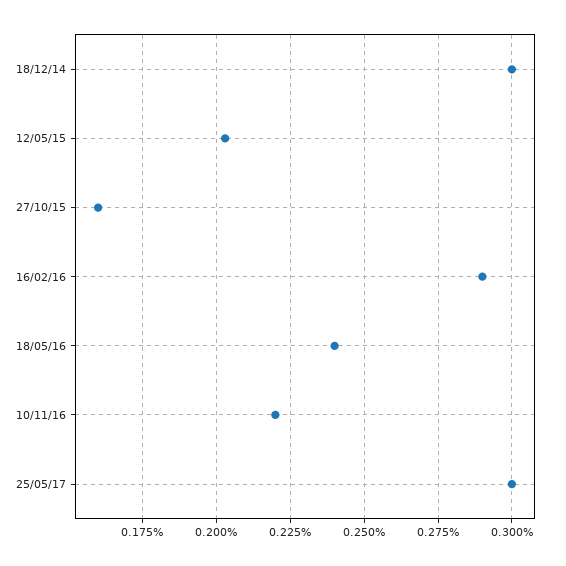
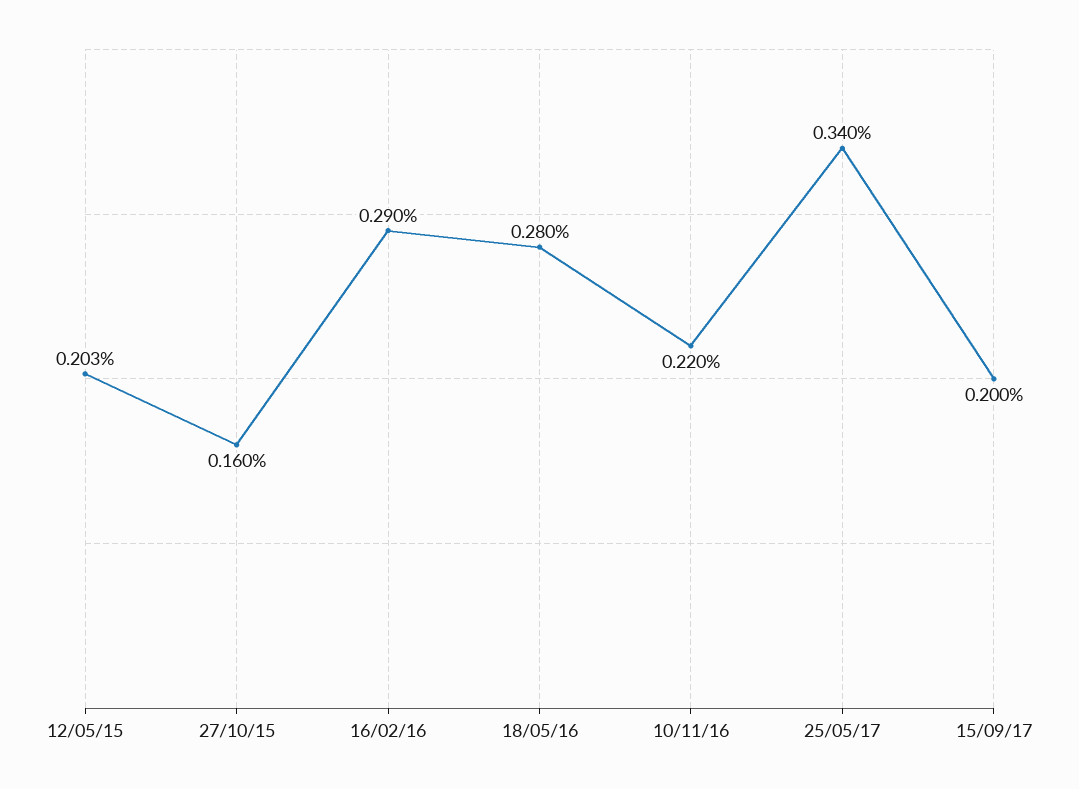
18/12/14: 0.3 -> none
18/05/16: 0.24 -> 0.28
25/05/17: 0.3 -> 0.34
15/09/17: none -> 0.2

